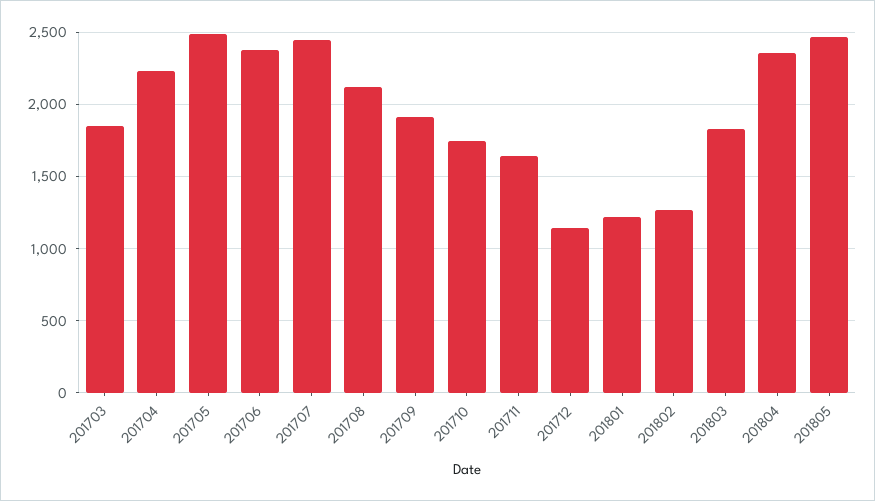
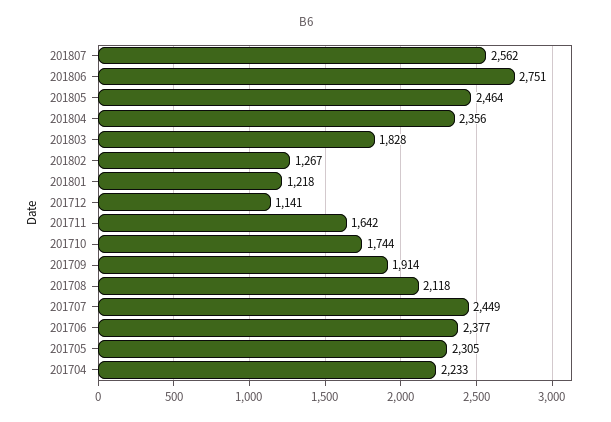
201703: 1850 -> none
201705: 2500 -> 2305
201807: none -> 2562
201806: none -> 2751

